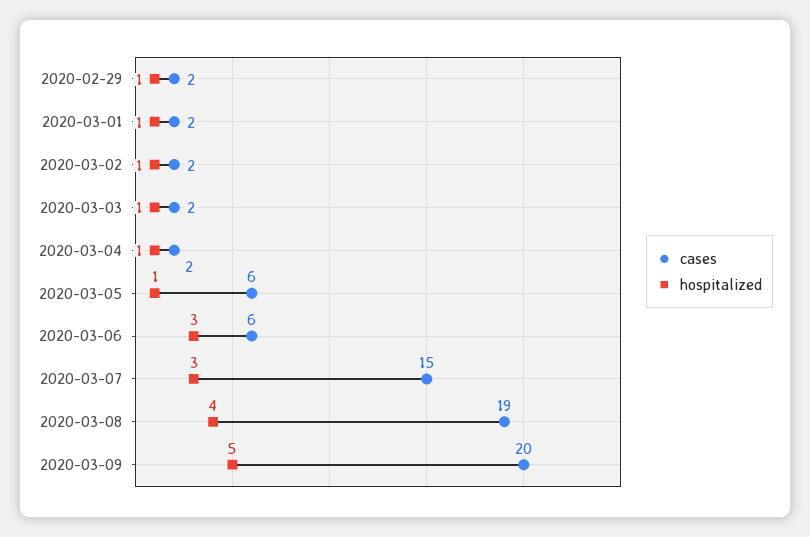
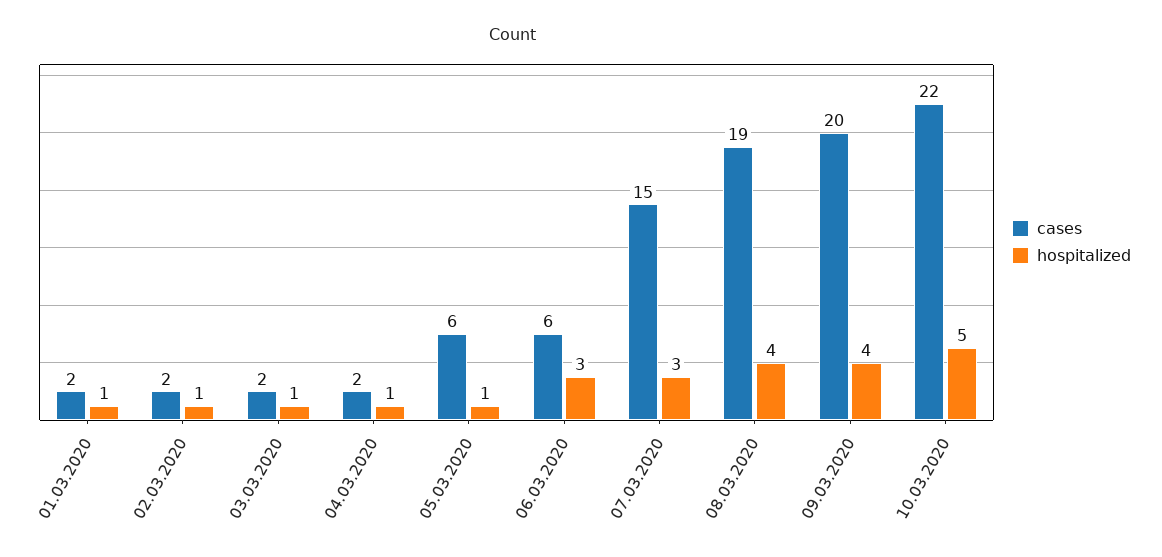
cases, 2020-02-29: 2 -> none
hospitalized, 2020-02-29: 1 -> none
hospitalized, 2020-03-09: 5 -> 4
cases, 10.03.2020: none -> 22
hospitalized, 10.03.2020: none -> 5

